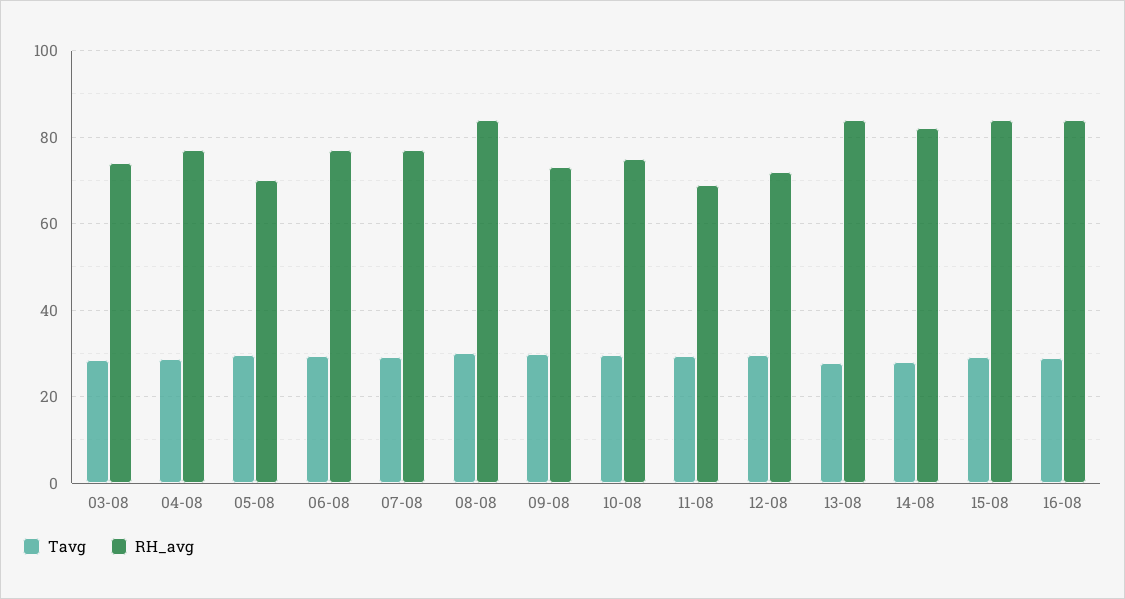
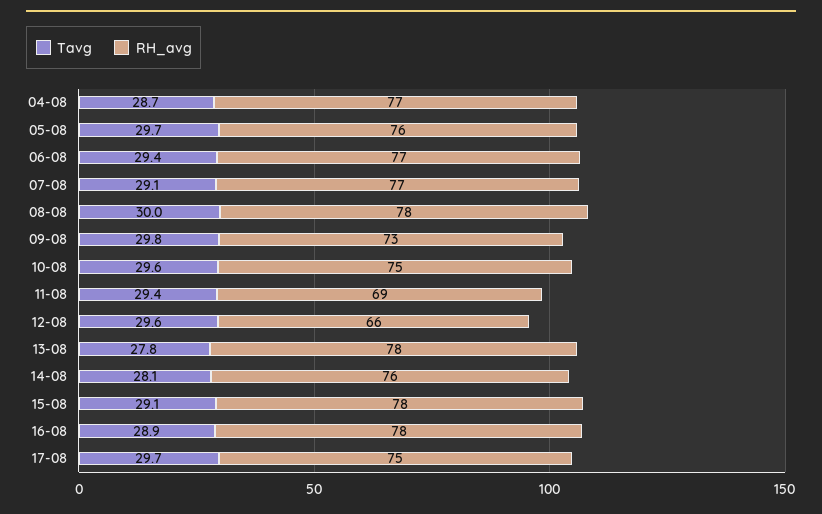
Tavg, 03-08: 28 -> none
RH_avg, 03-08: 74 -> none
RH_avg, 05-08: 70 -> 76
RH_avg, 08-08: 84 -> 78
RH_avg, 12-08: 72 -> 66
RH_avg, 13-08: 84 -> 78
RH_avg, 14-08: 82 -> 76
RH_avg, 15-08: 84 -> 78
RH_avg, 16-08: 84 -> 78
Tavg, 17-08: none -> 29.7
RH_avg, 17-08: none -> 75

